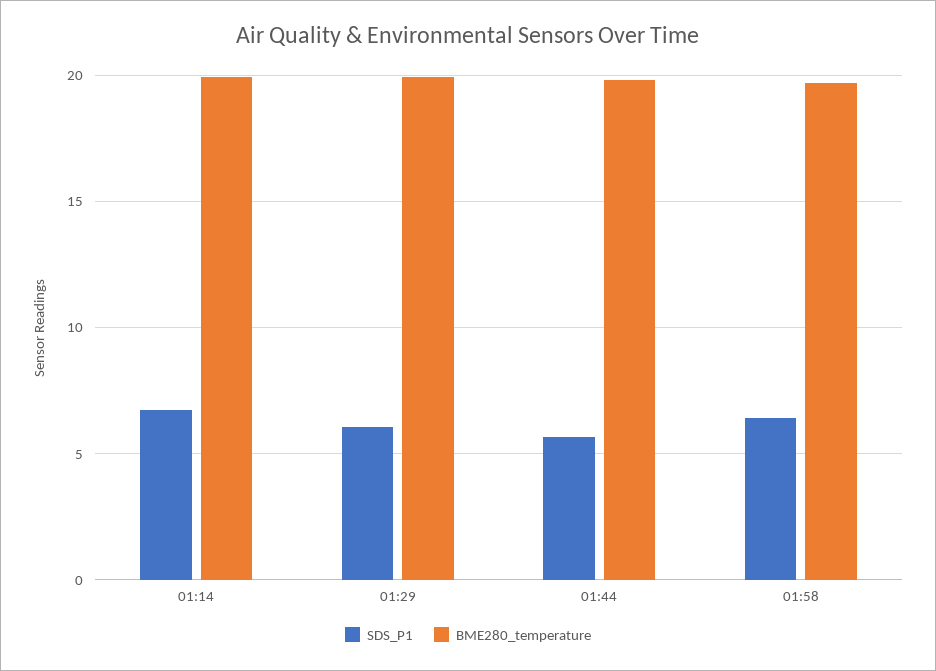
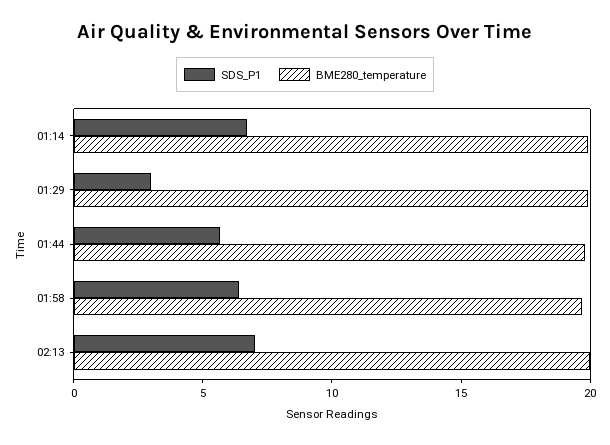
SDS_P1, 01:29: 6 -> 3
SDS_P1, 02:13: none -> 7
BME280_temperature, 02:13: none -> 20

